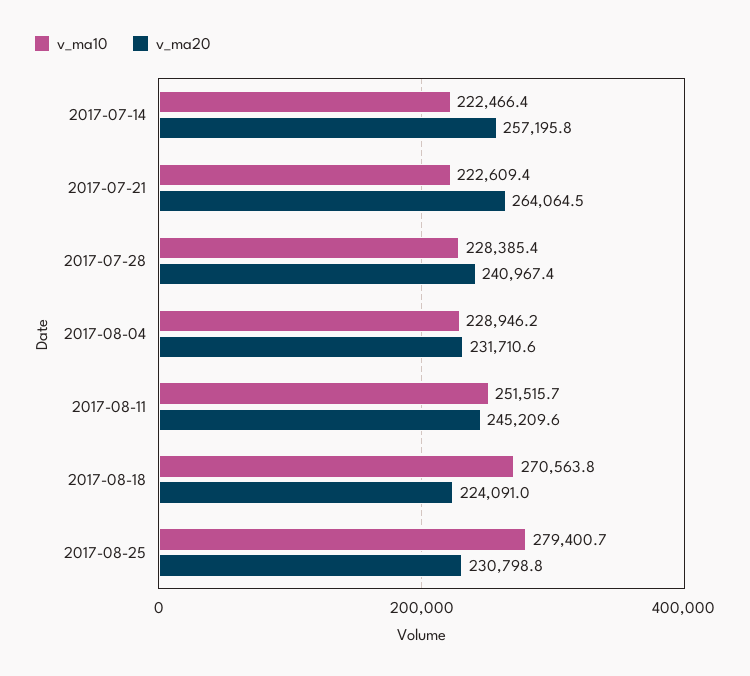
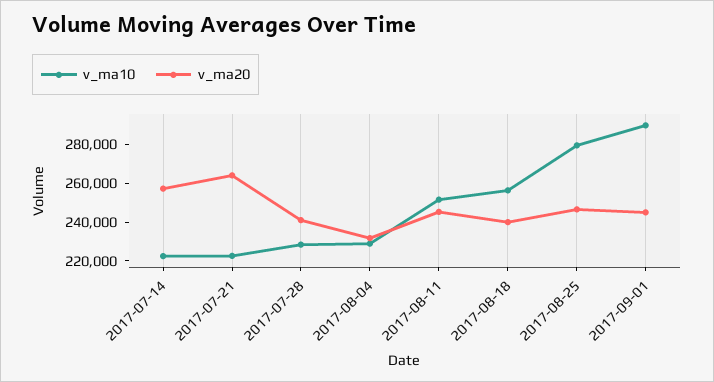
v_ma10, 2017-08-18: 270563.8 -> 255000
v_ma20, 2017-08-18: 224091 -> 240000
v_ma20, 2017-08-25: 230798.8 -> 245000
v_ma10, 2017-09-01: none -> 290000
v_ma20, 2017-09-01: none -> 245000

